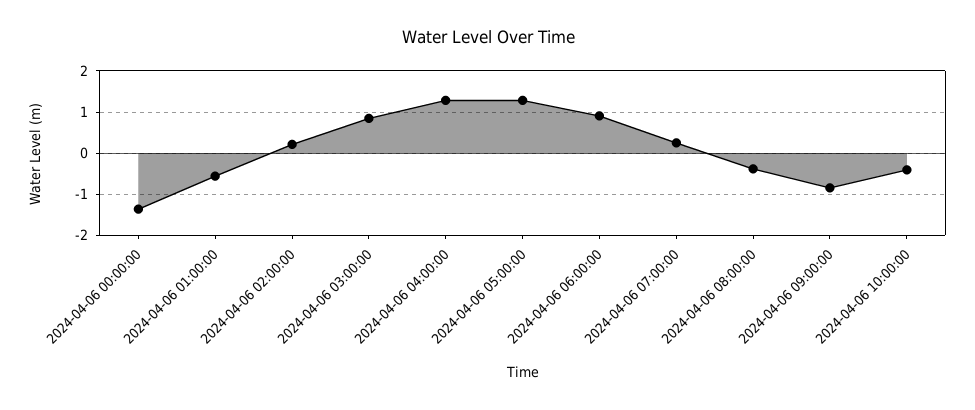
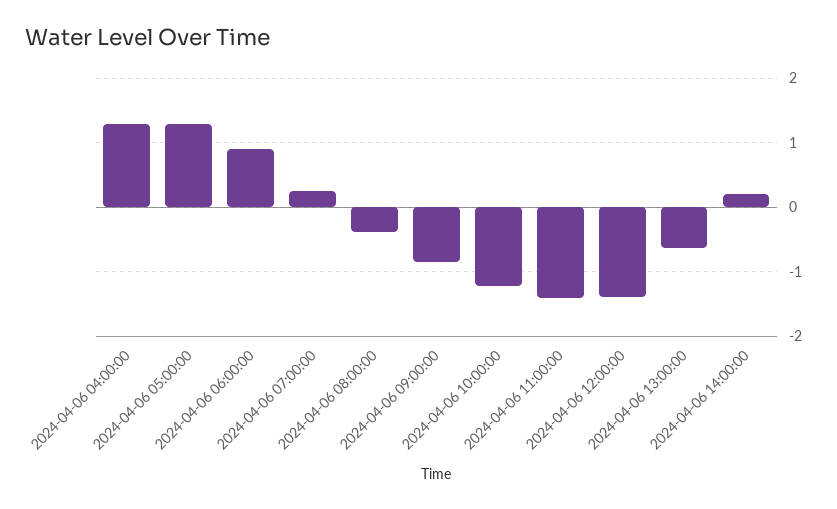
2024-04-06 00:00:00: -1.4 -> none
2024-04-06 01:00:00: -0.6 -> none
2024-04-06 02:00:00: 0.2 -> none
2024-04-06 03:00:00: 0.8 -> none
2024-04-06 10:00:00: -0.4 -> -1.2
2024-04-06 11:00:00: none -> -1.4
2024-04-06 12:00:00: none -> -1.4
2024-04-06 13:00:00: none -> -0.6
2024-04-06 14:00:00: none -> 0.2

